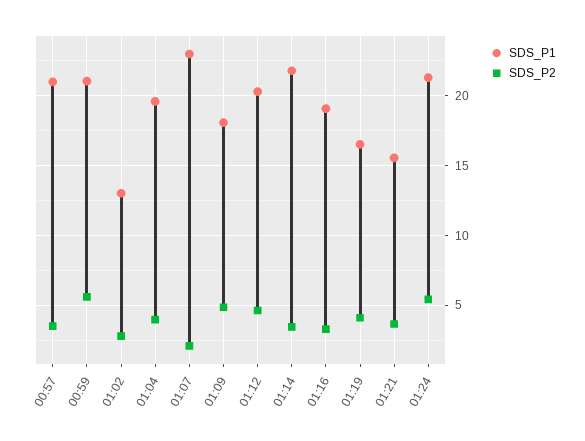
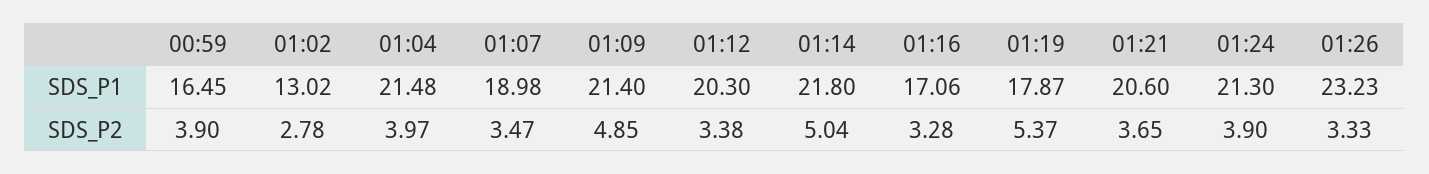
SDS_P1, 00:57: 21 -> none
SDS_P2, 00:57: 3.5 -> none
SDS_P1, 00:59: 21 -> 16.45
SDS_P2, 00:59: 5.5 -> 3.9
SDS_P1, 01:04: 19.5 -> 21.48
SDS_P1, 01:07: 23 -> 18.98
SDS_P2, 01:07: 2 -> 3.47
SDS_P1, 01:09: 18 -> 21.4
SDS_P2, 01:12: 4.5 -> 3.38
SDS_P2, 01:14: 3.5 -> 5.04
SDS_P1, 01:16: 19 -> 17.06
SDS_P1, 01:19: 16.5 -> 17.87
SDS_P2, 01:19: 4 -> 5.37
SDS_P1, 01:21: 15.5 -> 20.6
SDS_P2, 01:24: 5.5 -> 3.9
SDS_P1, 01:26: none -> 23.23
SDS_P2, 01:26: none -> 3.33

